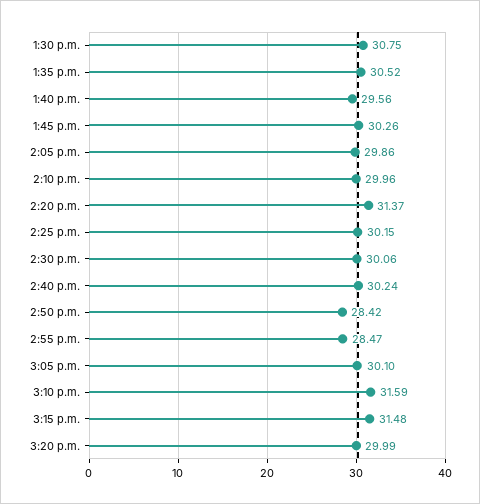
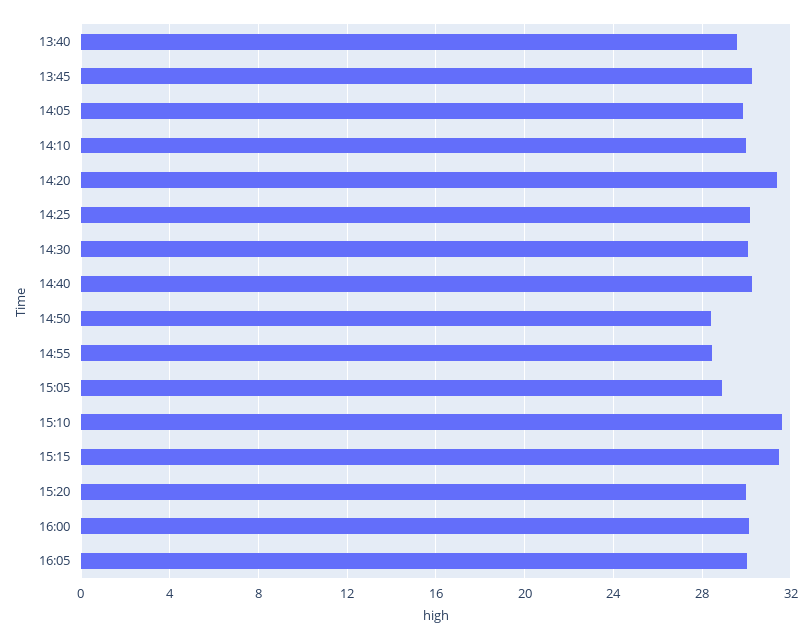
1:30 p.m.: 30.75 -> none
1:35 p.m.: 30.52 -> none
3:05 p.m.: 30.1 -> 29
16:00: none -> 30
16:05: none -> 30

